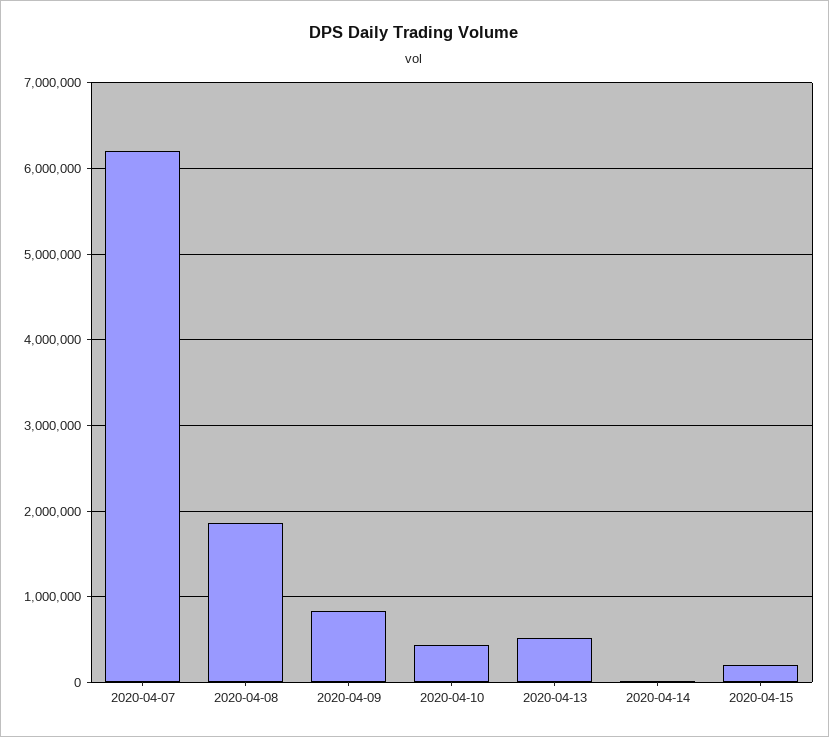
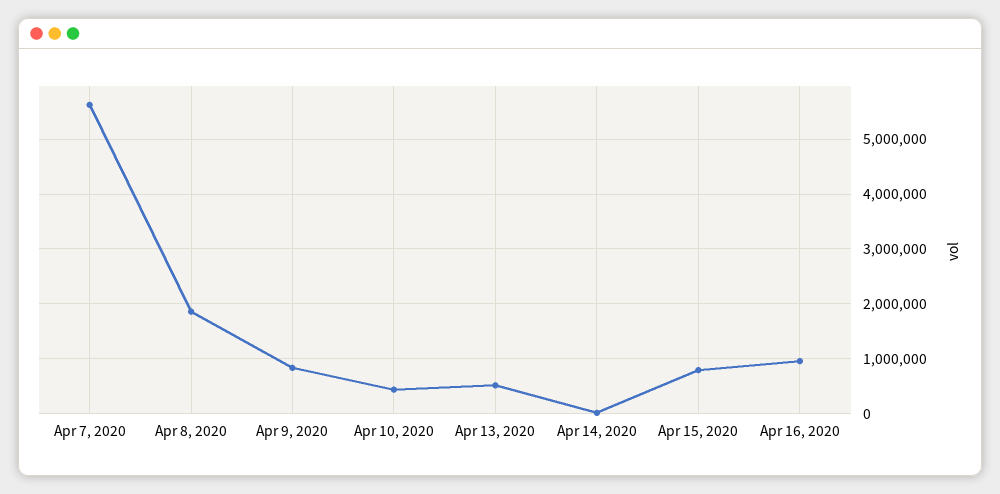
2020-04-07: 6200000 -> 5600000
2020-04-15: 200000 -> 800000
Apr 16, 2020: none -> 1000000

